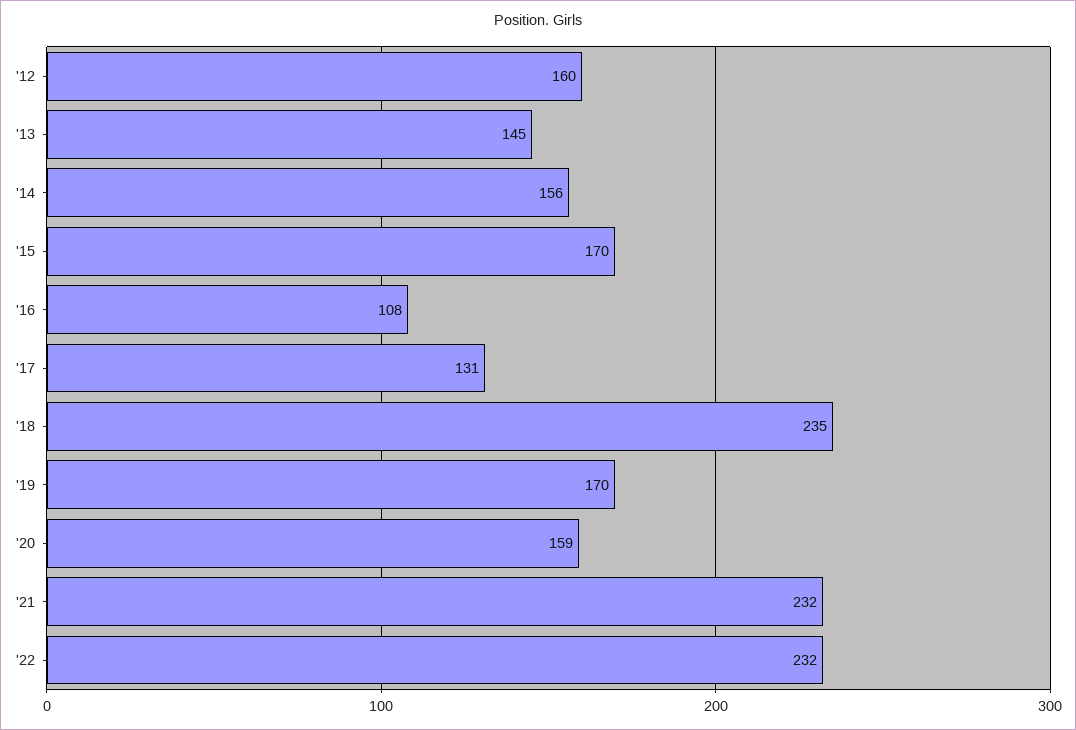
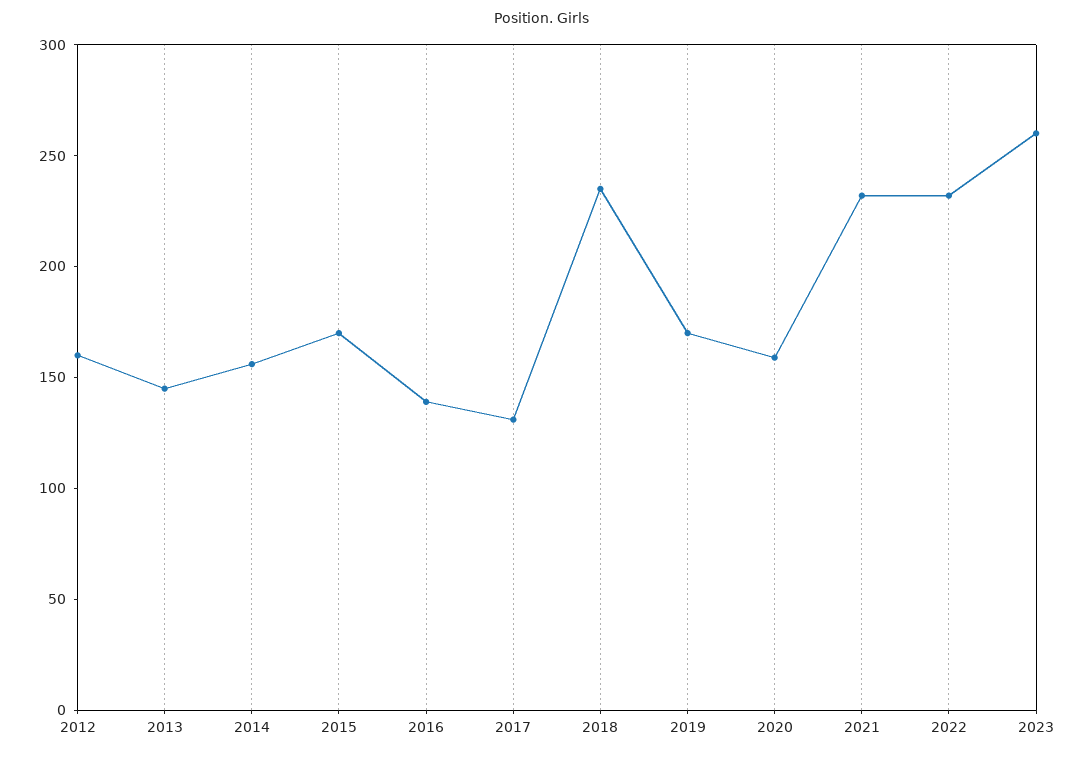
'16: 108 -> 140
2023: none -> 260

